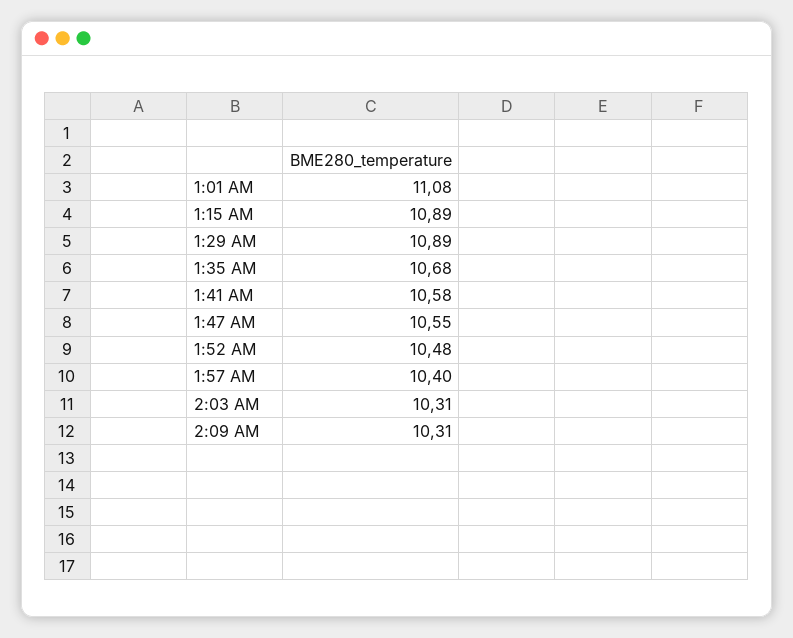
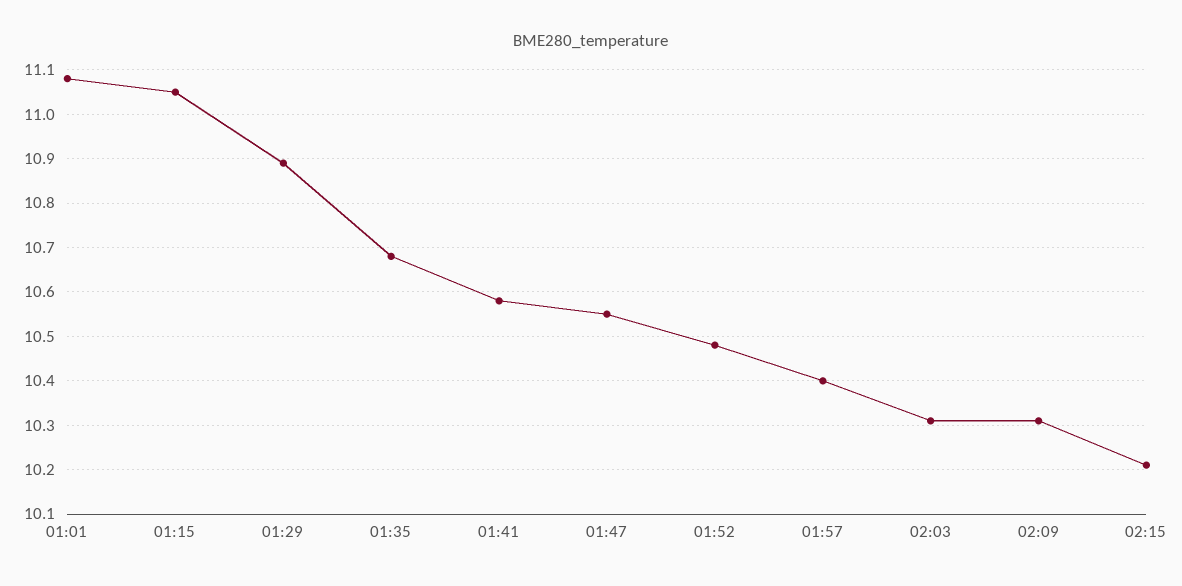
1:15 AM: 10.89 -> 11.05
02:15: none -> 10.2

